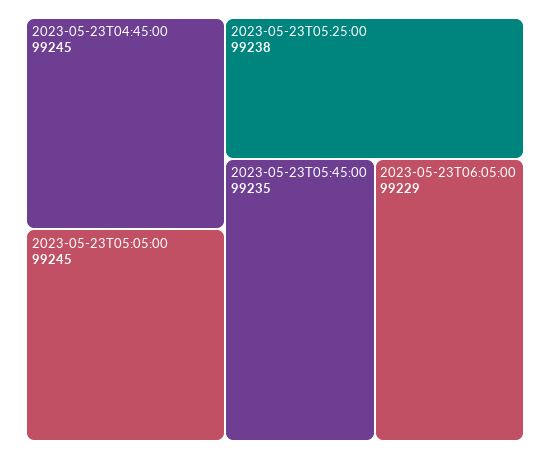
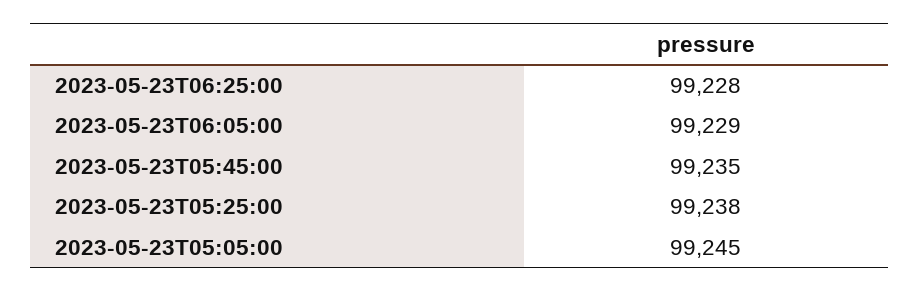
2023-05-23T04:45:00: 99245 -> none
2023-05-23T06:25:00: none -> 99228

